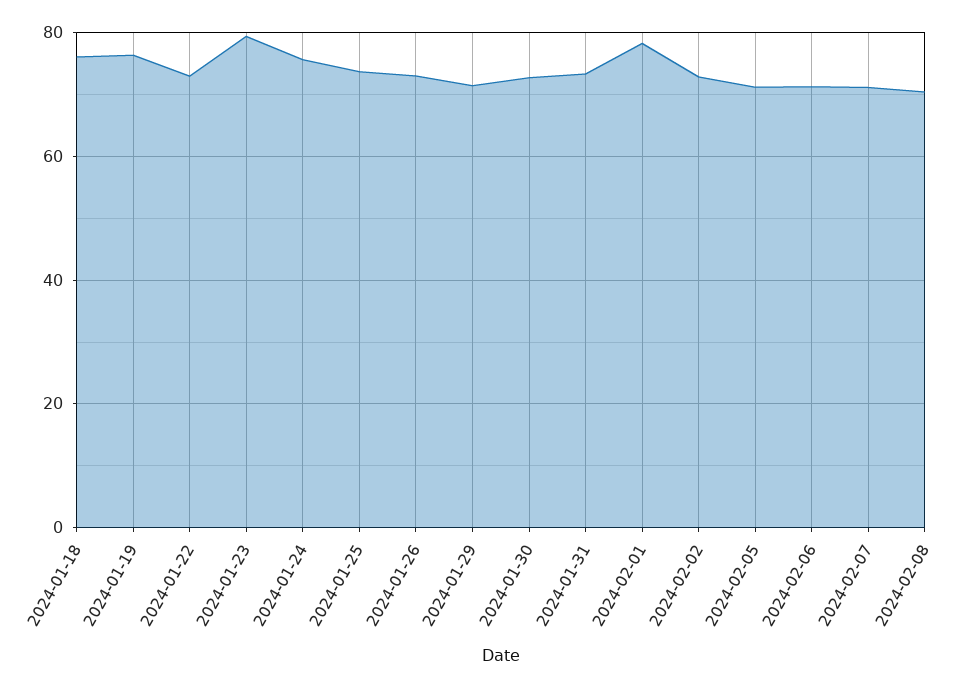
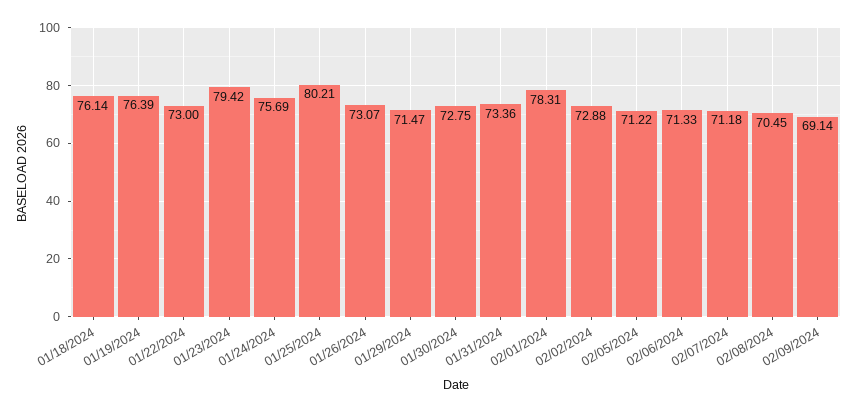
2024-01-25: 74 -> 80.21
02/09/2024: none -> 69.14

